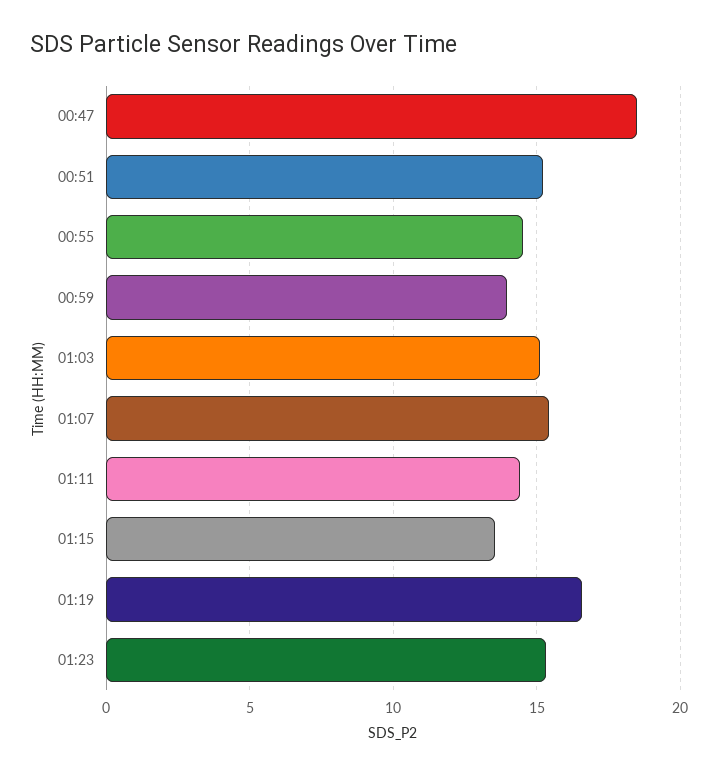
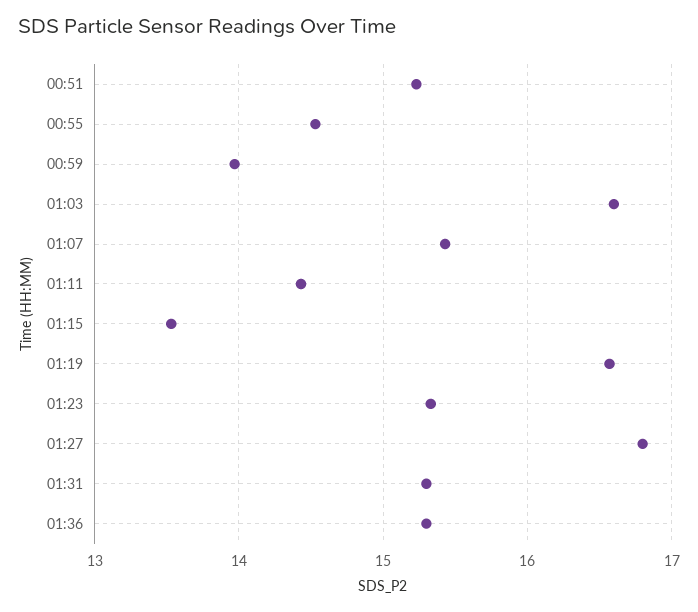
00:47: 18.5 -> none
01:03: 15 -> 16.6
01:27: none -> 16.8
01:31: none -> 15.3
01:36: none -> 15.3

